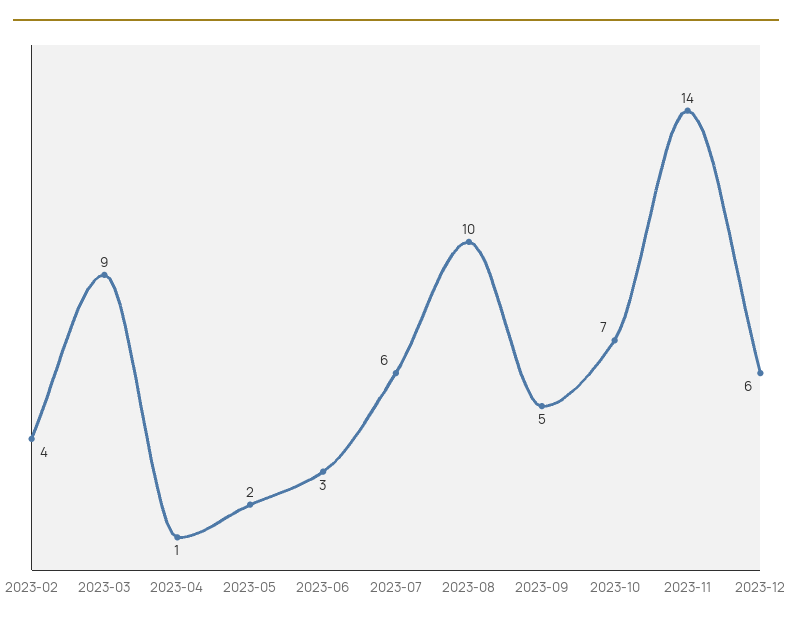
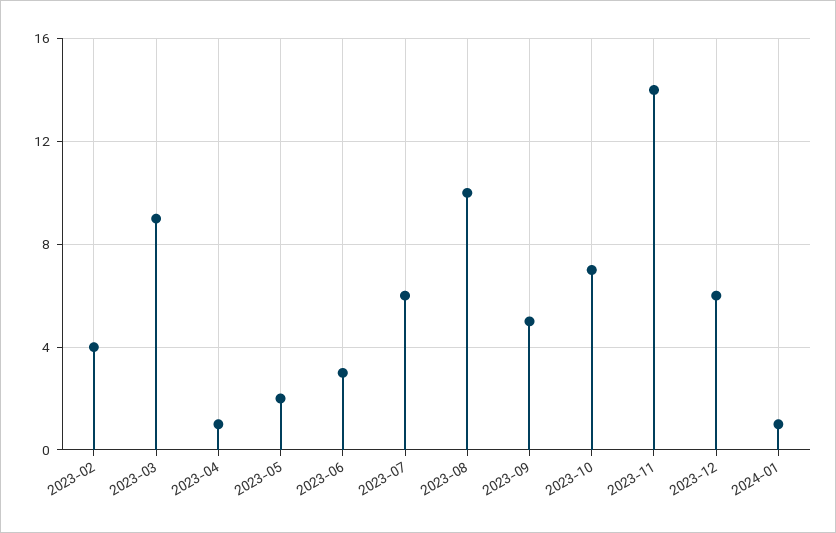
2024-01: none -> 1

